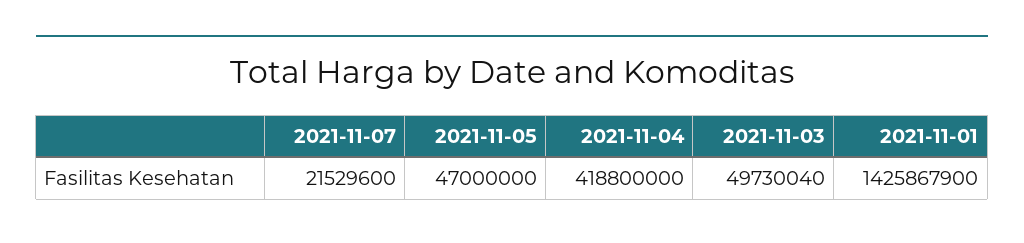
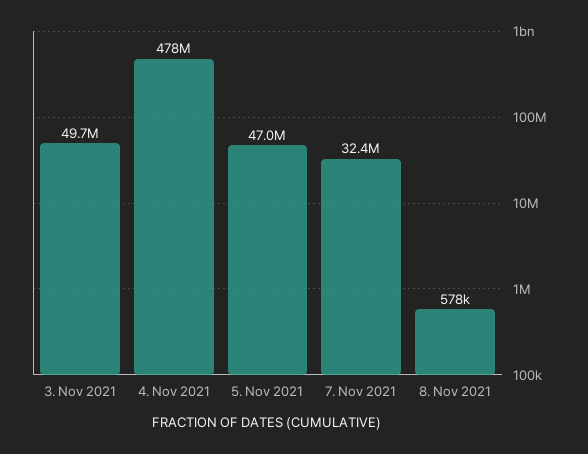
2021-11-07: 21529600 -> 32400000
2021-11-04: 418800000 -> 478000000
2021-11-01: 1425867900 -> none
8. Nov 2021: none -> 578000

